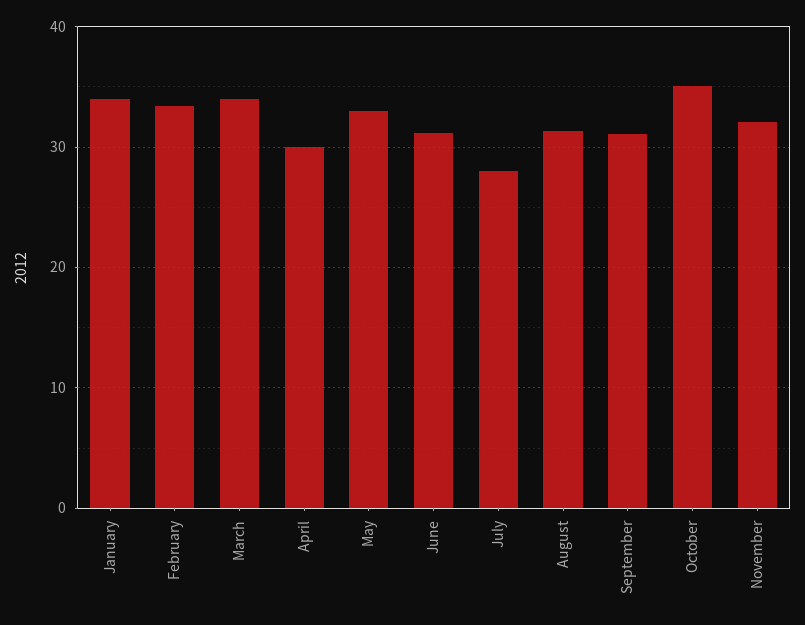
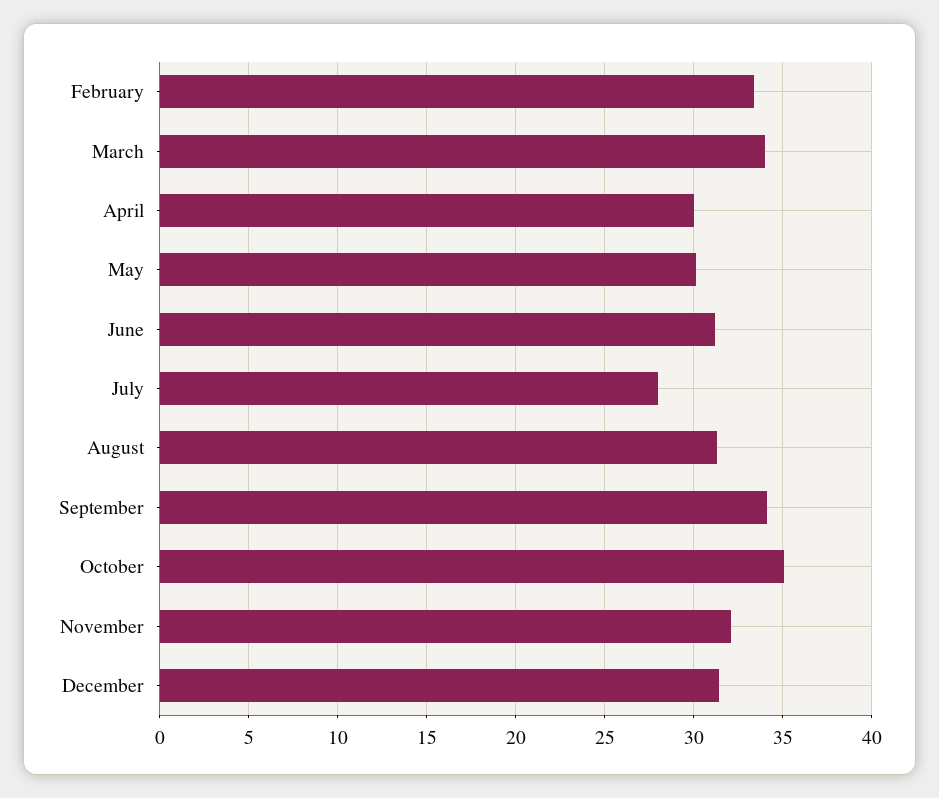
January: 34 -> none
May: 33 -> 30
September: 31 -> 34
December: none -> 31.5

